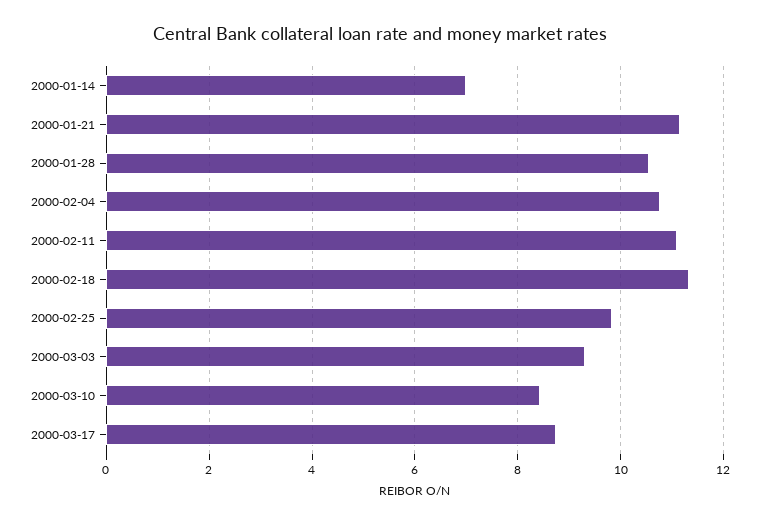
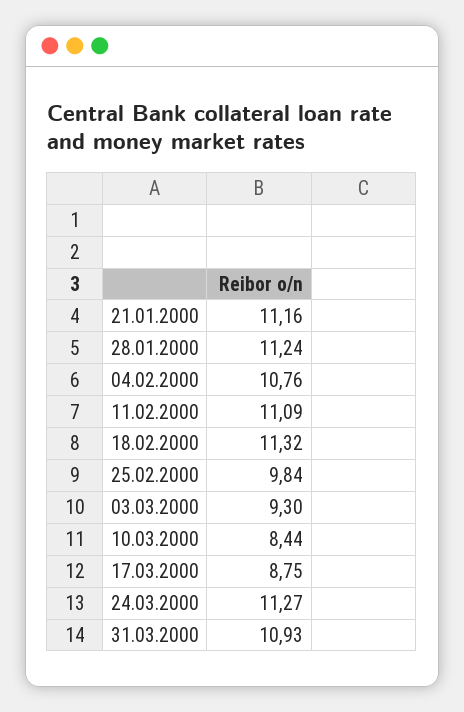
2000-01-14: 7 -> none
2000-01-28: 10.6 -> 11.24
24.03.2000: none -> 11.27
31.03.2000: none -> 10.93

